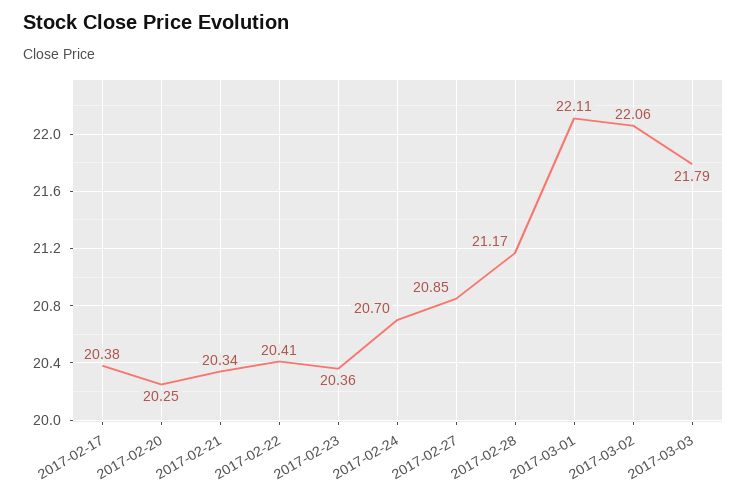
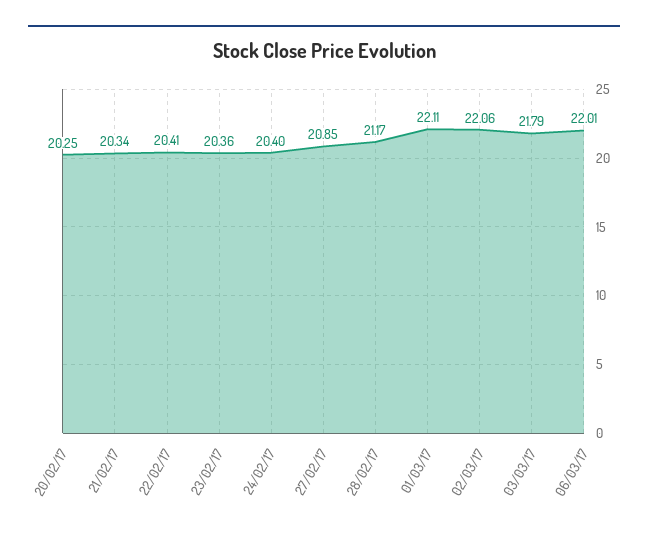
2017-02-17: 20.38 -> none
2017-02-24: 20.7 -> 20.4
06/03/17: none -> 22.01

